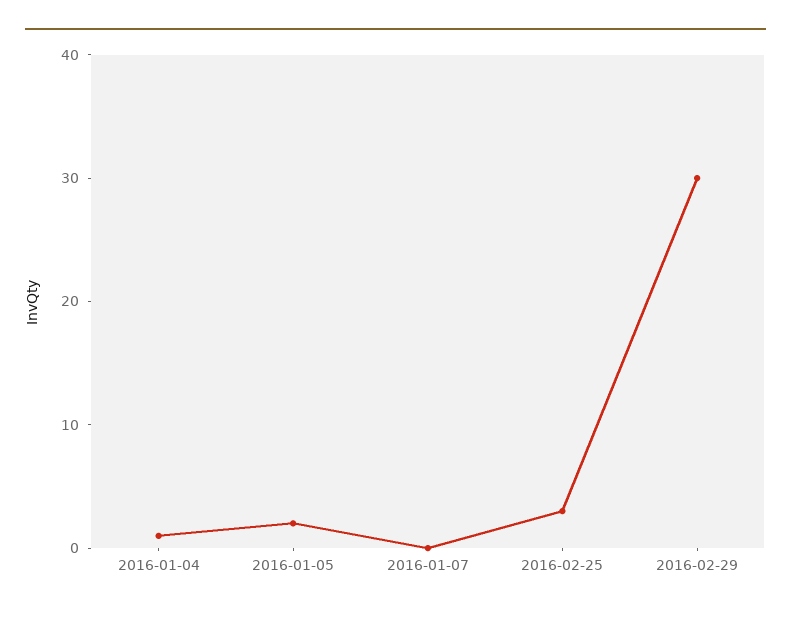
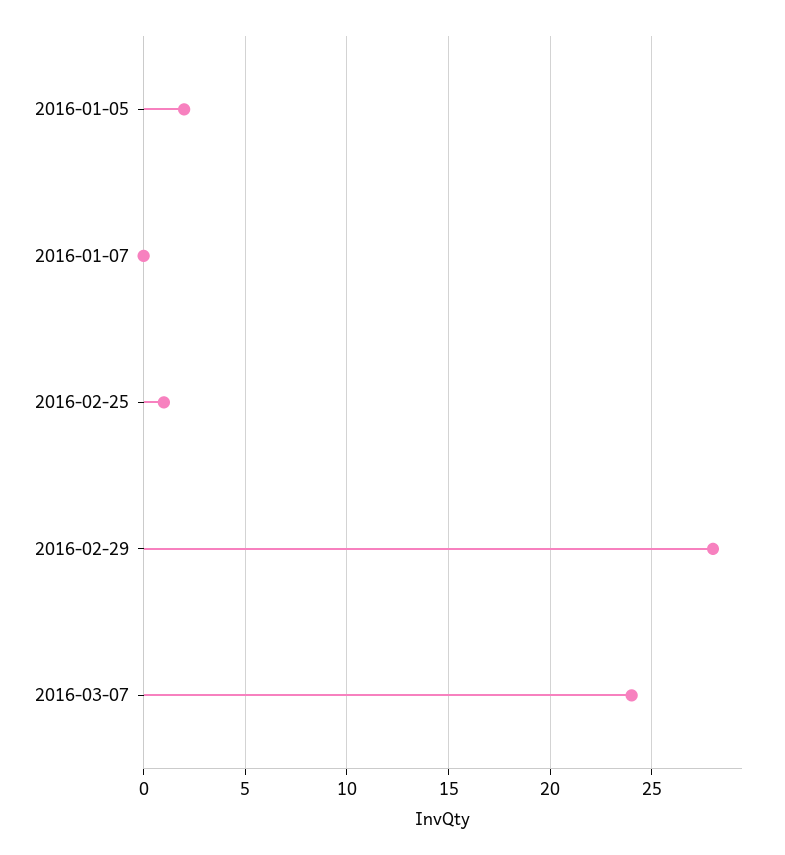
2016-01-04: 1 -> none
2016-02-25: 3 -> 1
2016-02-29: 30 -> 28
2016-03-07: none -> 24

